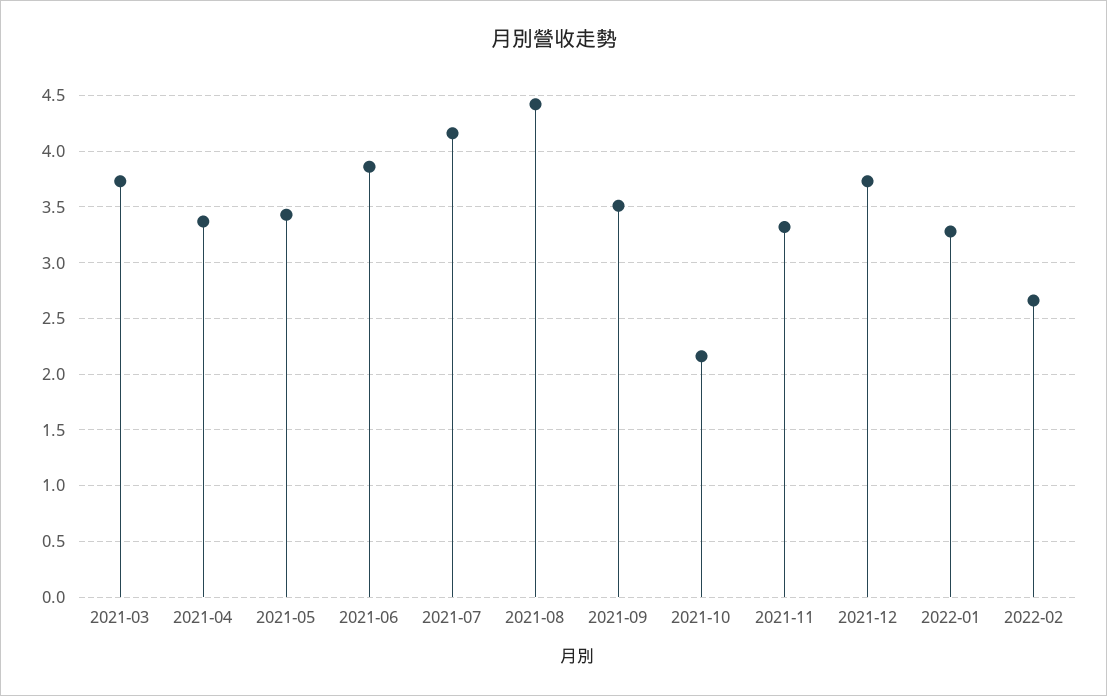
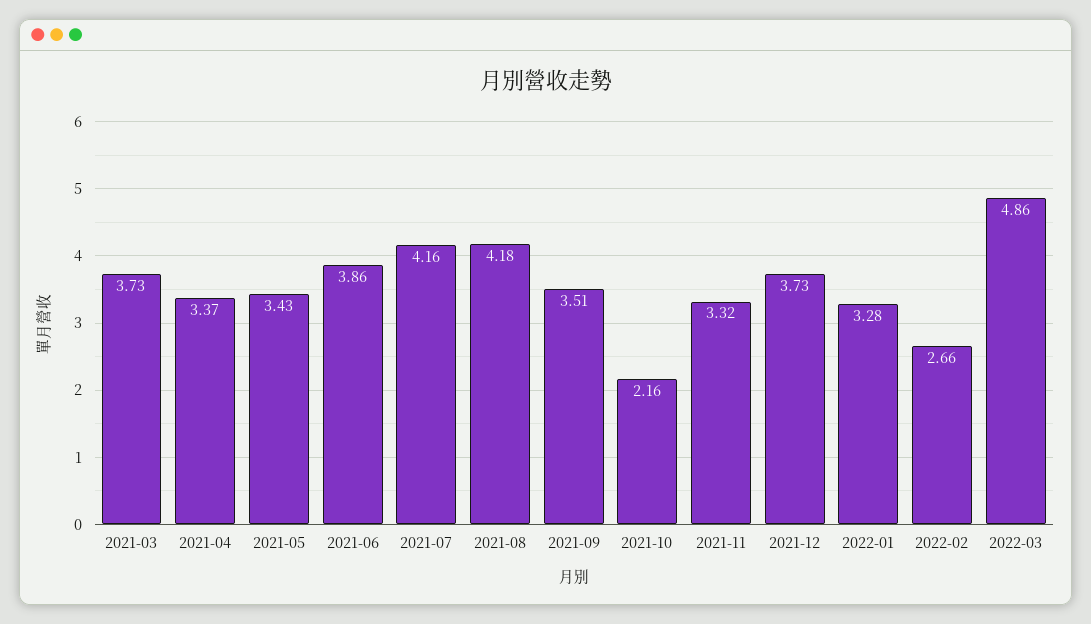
2021-08: 4.4 -> 4.18
2022-03: none -> 4.86

